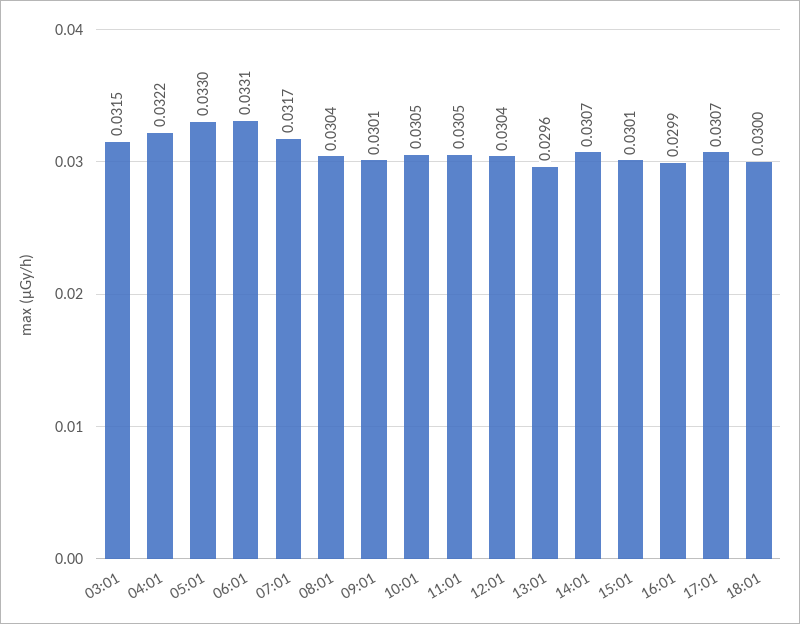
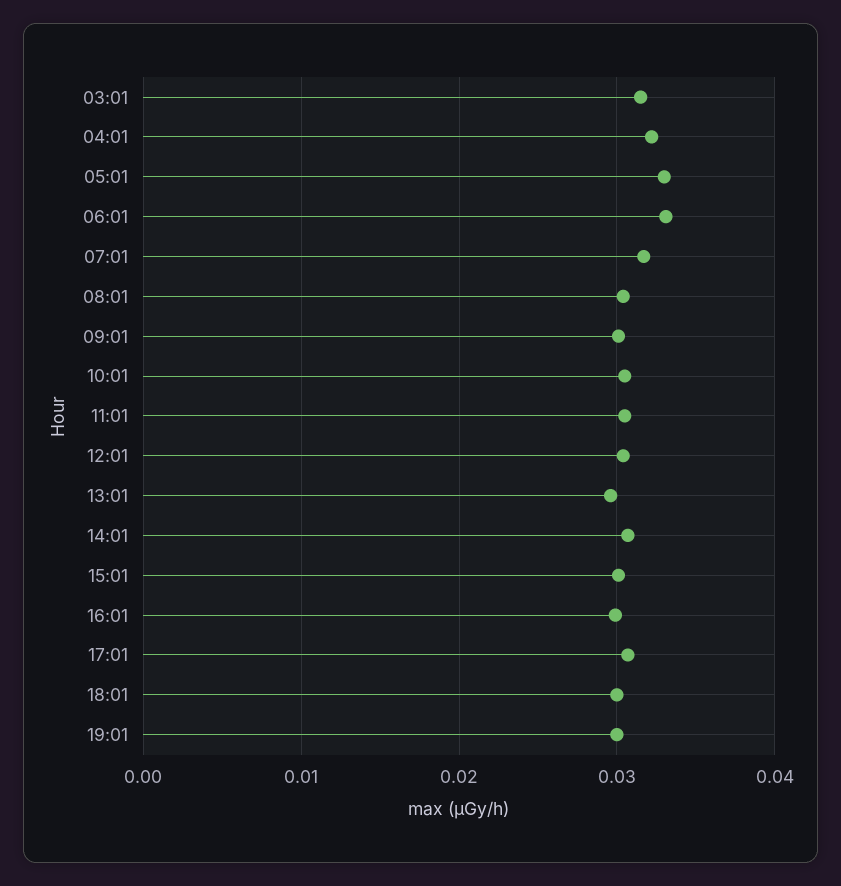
19:01: none -> 0.03

